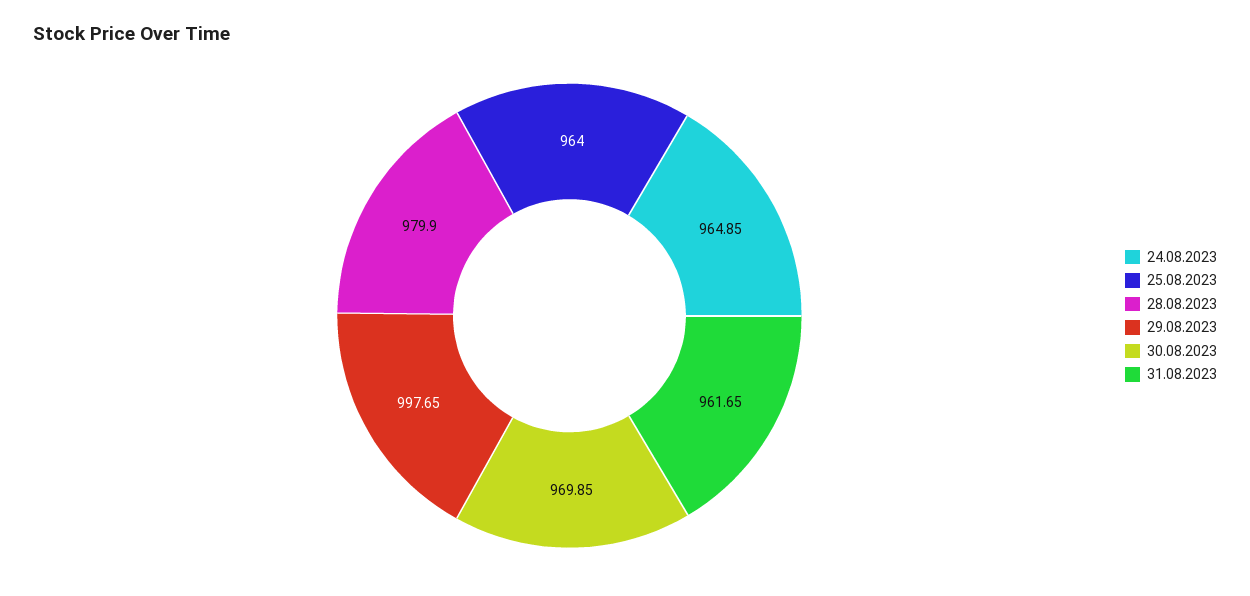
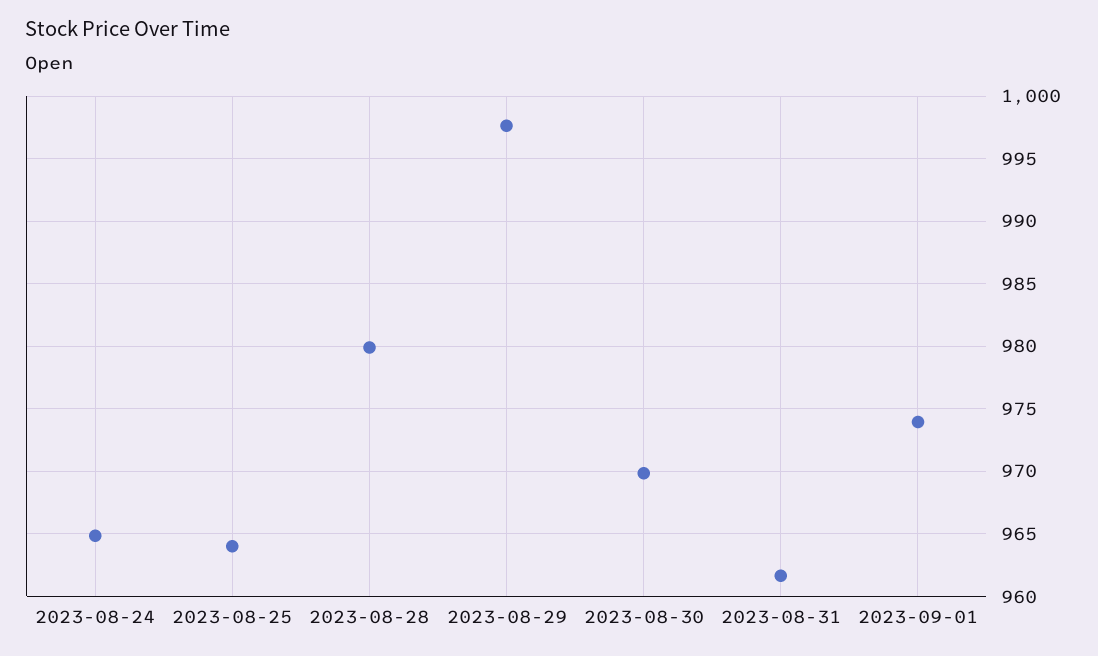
2023-09-01: none -> 974

